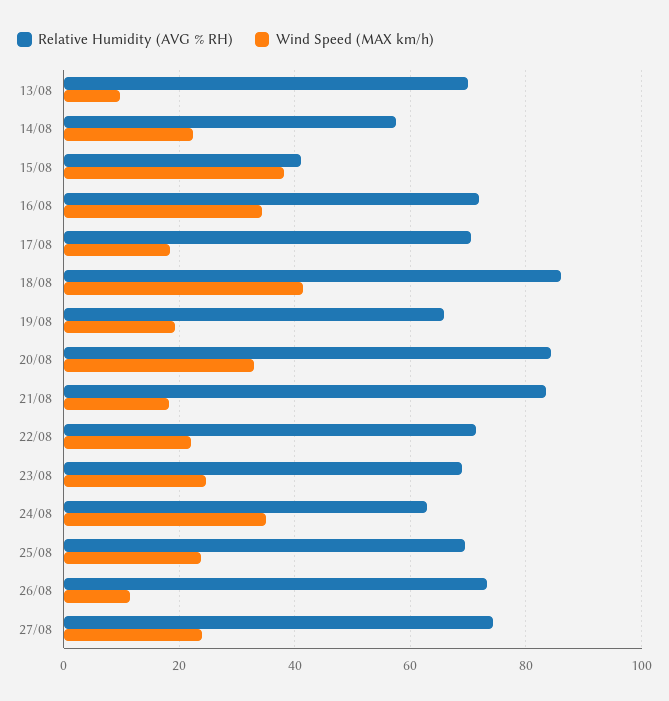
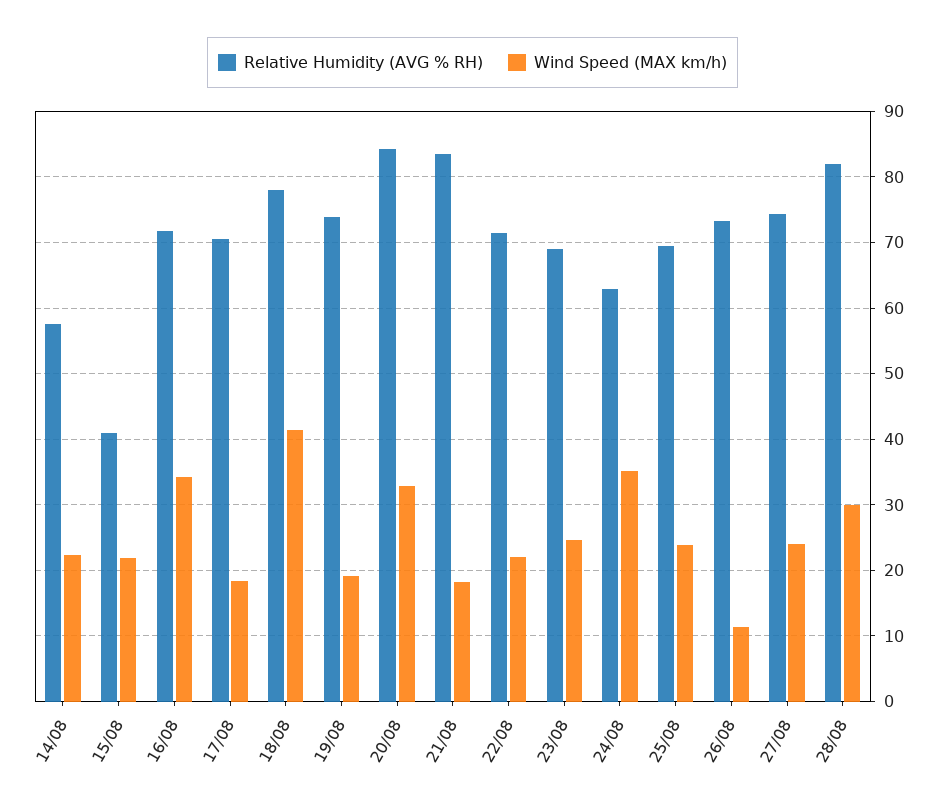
Relative Humidity (AVG % RH), 13/08: 70 -> none
Wind Speed (MAX km/h), 13/08: 10 -> none
Wind Speed (MAX km/h), 15/08: 38 -> 22
Relative Humidity (AVG % RH), 18/08: 86 -> 78
Relative Humidity (AVG % RH), 19/08: 66 -> 74
Relative Humidity (AVG % RH), 28/08: none -> 82
Wind Speed (MAX km/h), 28/08: none -> 30

